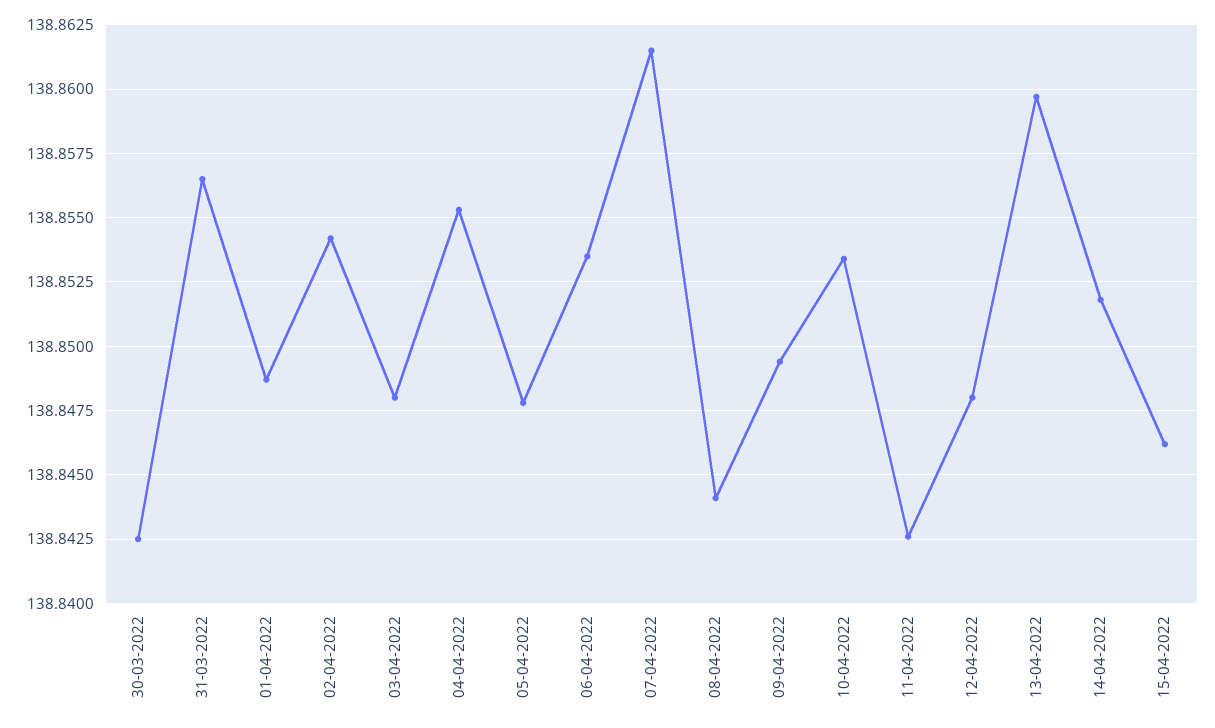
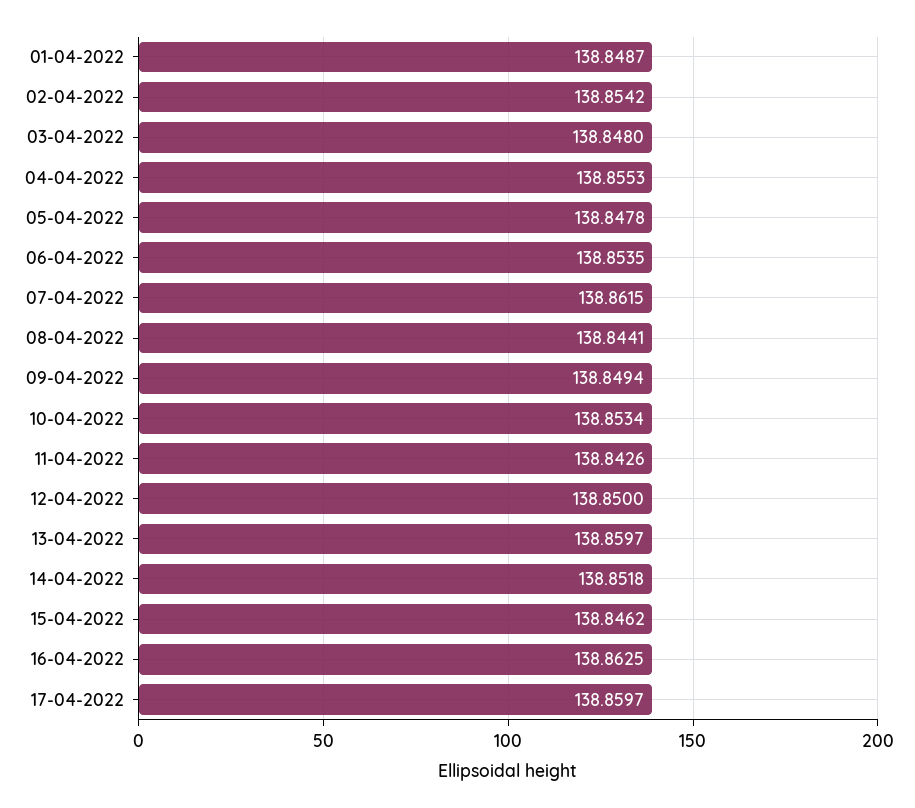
30-03-2022: 138.8425 -> none
31-03-2022: 138.8565 -> none
12-04-2022: 138.848 -> 138.85
16-04-2022: none -> 138.8625
17-04-2022: none -> 138.8597

